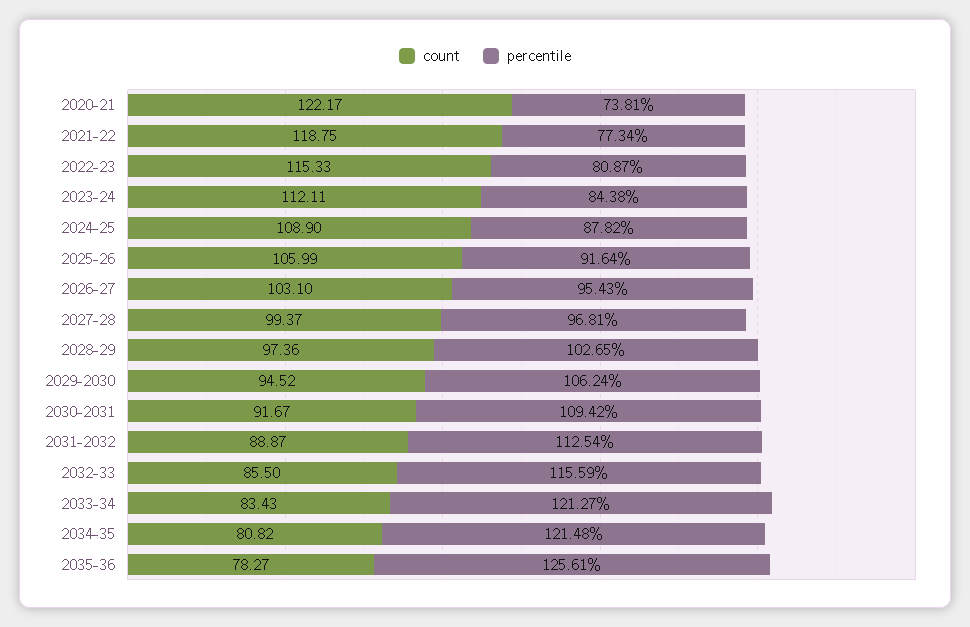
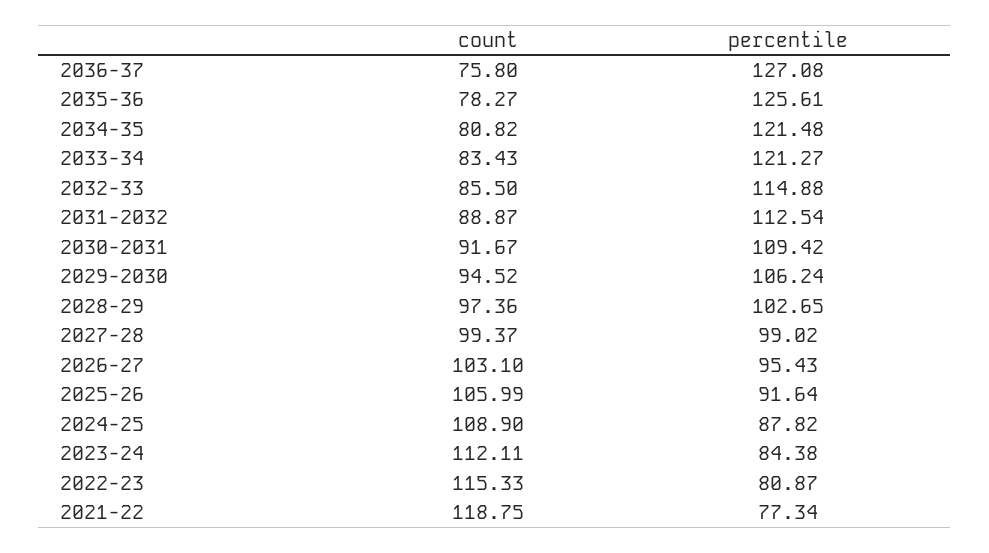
count, 2020-21: 122.17 -> none
percentile, 2020-21: 73.81 -> none
percentile, 2027-28: 96.81 -> 99.02
percentile, 2032-33: 115.59 -> 114.88
count, 2036-37: none -> 75.8
percentile, 2036-37: none -> 127.08

